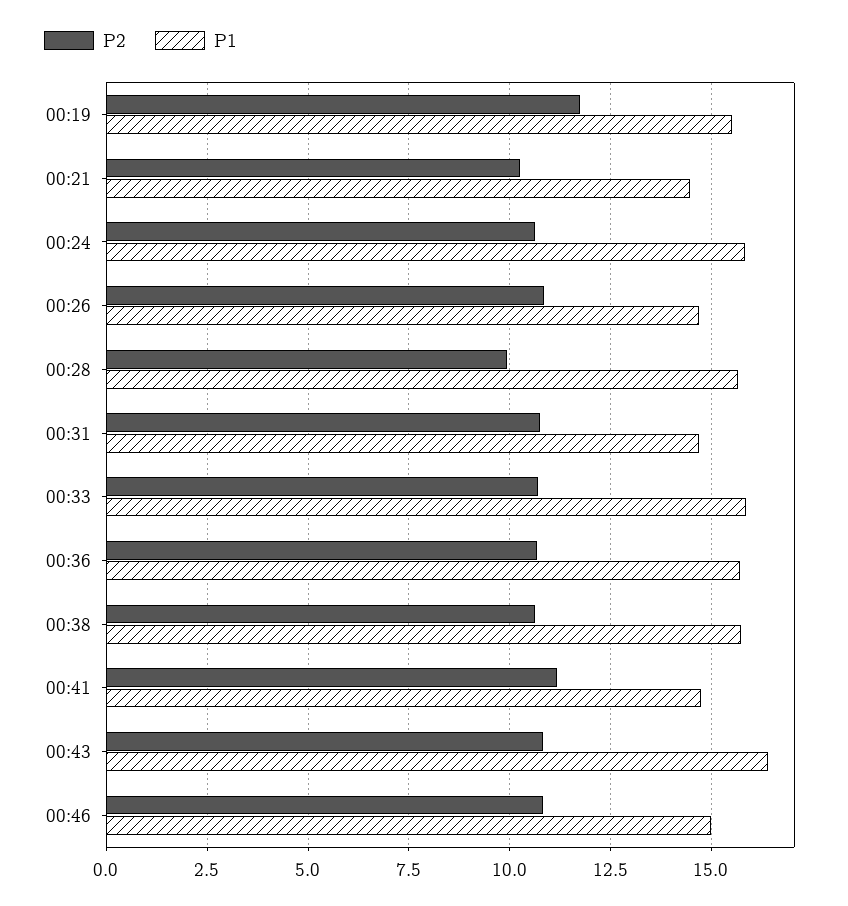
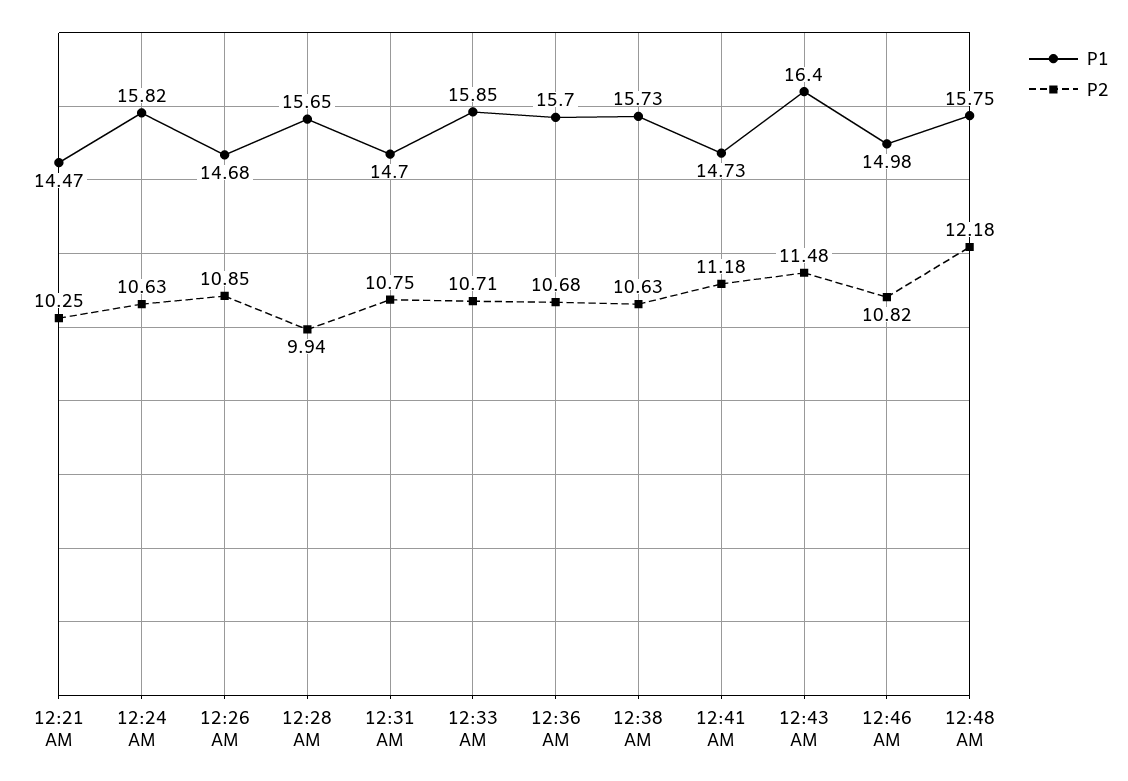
P2, 00:19: 11.75 -> none
P1, 00:19: 15.5 -> none
P2, 00:43: 10.75 -> 11.48
P1, 12:48 AM: none -> 15.75
P2, 12:48 AM: none -> 12.18

